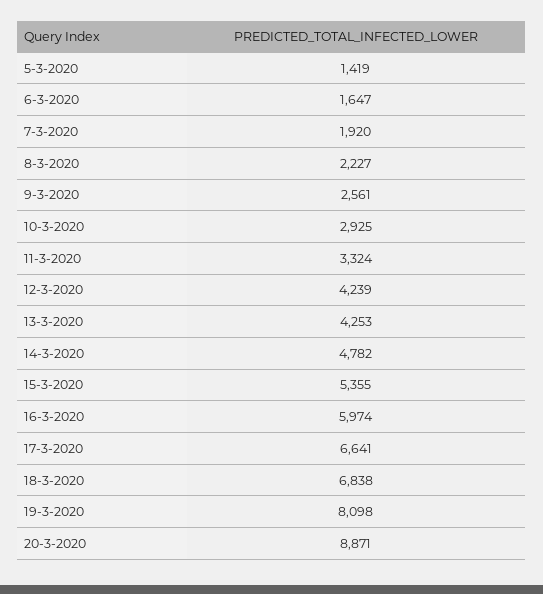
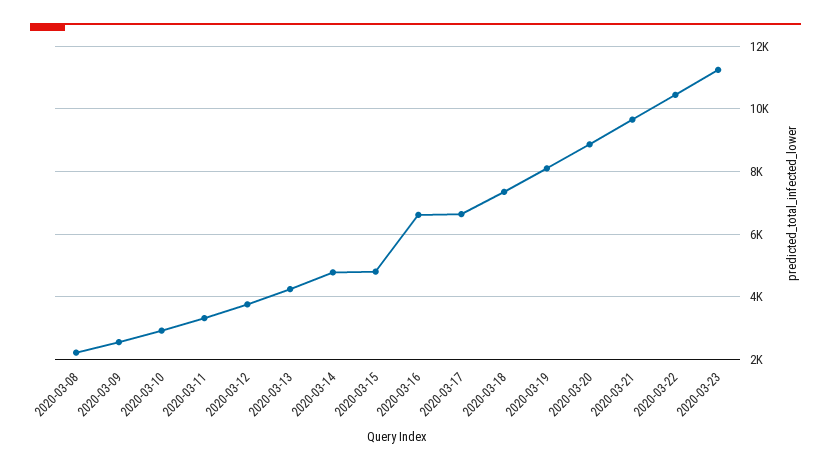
5-3-2020: 1419 -> none
6-3-2020: 1647 -> none
7-3-2020: 1920 -> none
12-3-2020: 4239 -> 3800
15-3-2020: 5355 -> 4800
16-3-2020: 5974 -> 6600
18-3-2020: 6838 -> 7400
2020-03-21: none -> 9600
2020-03-22: none -> 10400
2020-03-23: none -> 11200

